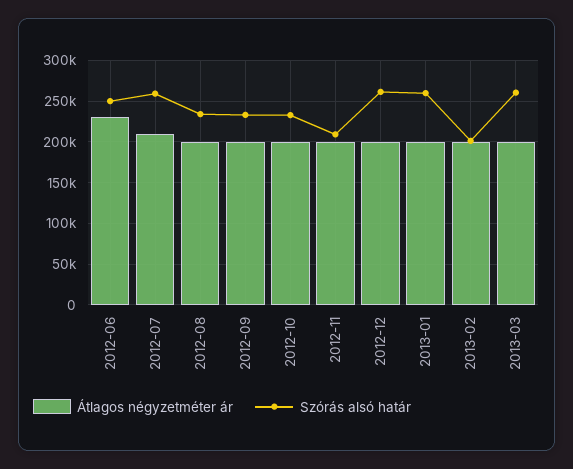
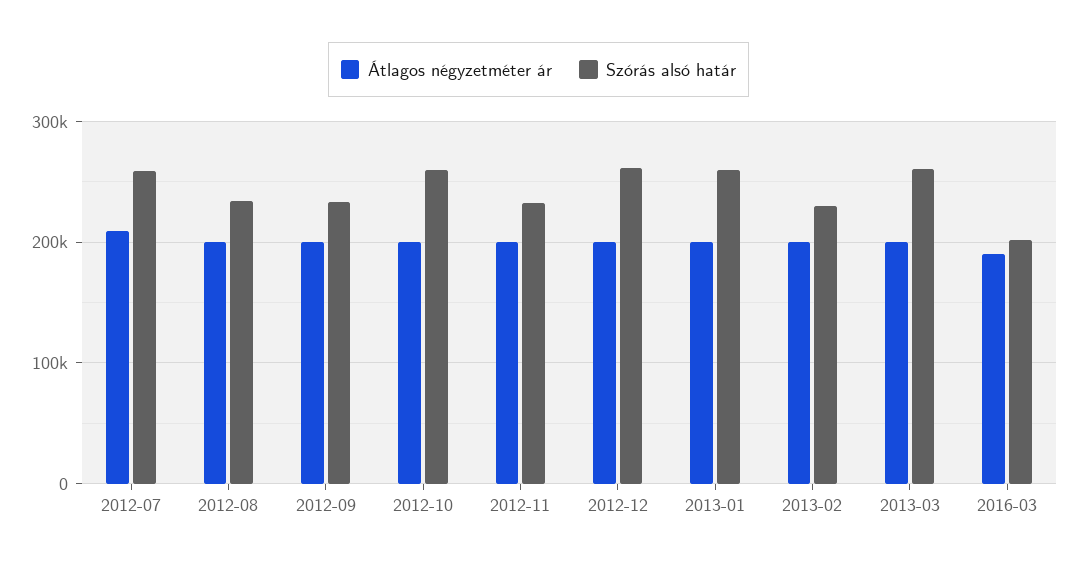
Átlagos négyzetméter ár, 2012-06: 230000 -> none
Szórás alsó határ, 2012-06: 250000 -> none
Szórás alsó határ, 2012-10: 230000 -> 260000
Szórás alsó határ, 2012-11: 210000 -> 230000
Szórás alsó határ, 2013-02: 200000 -> 230000
Átlagos négyzetméter ár, 2016-03: none -> 190000
Szórás alsó határ, 2016-03: none -> 200000

